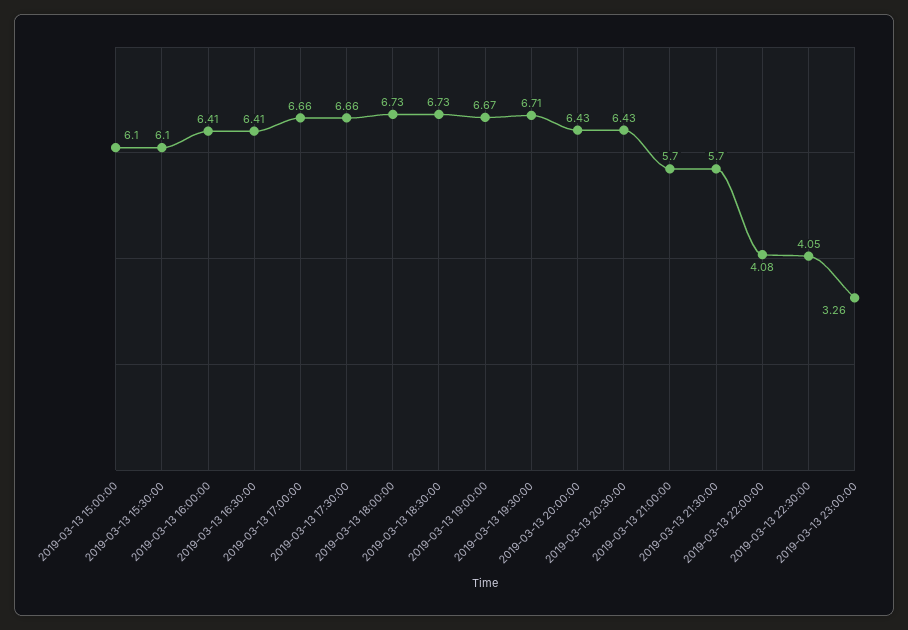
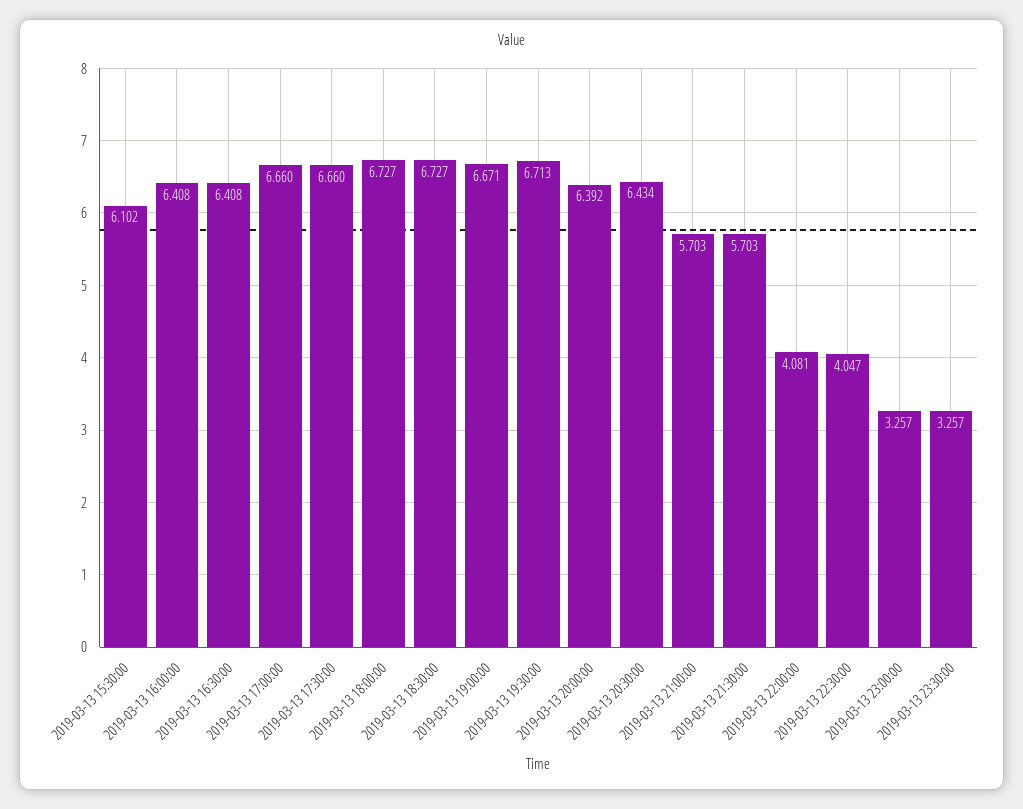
2019-03-13 15:00:00: 6.1 -> none
2019-03-13 20:00:00: 6.43 -> 6.392
2019-03-13 23:30:00: none -> 3.257

